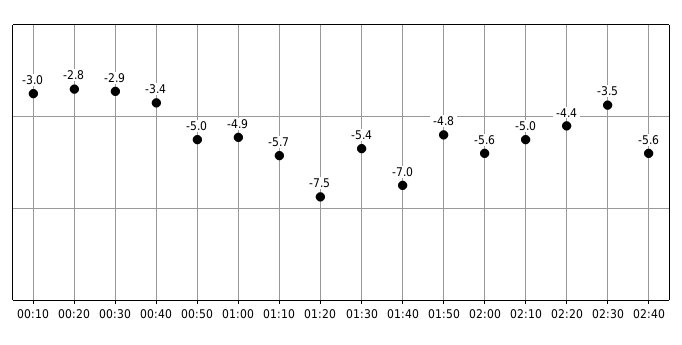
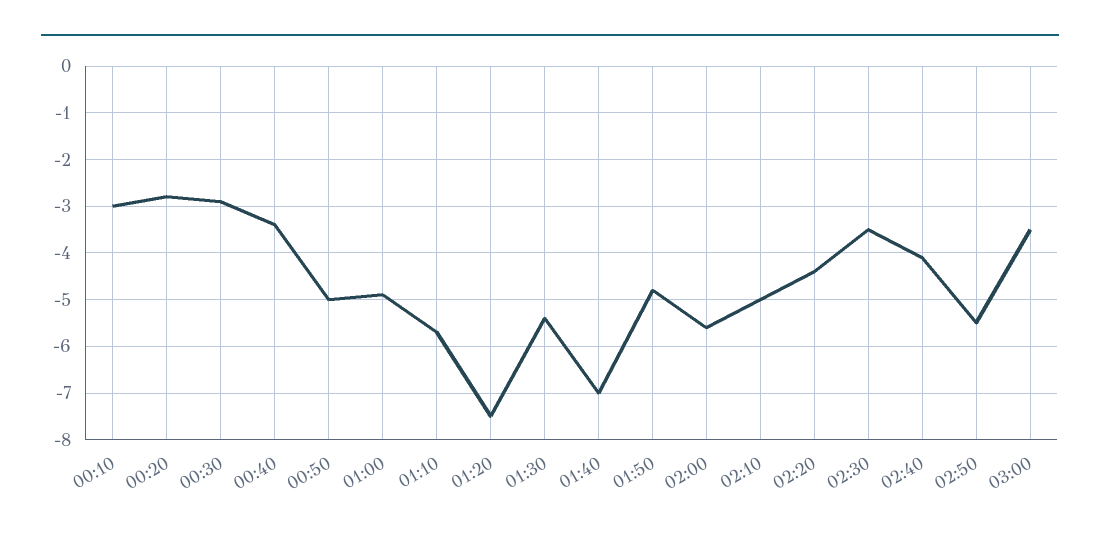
02:40: -5.6 -> -4
02:50: none -> -5.5
03:00: none -> -3.5

